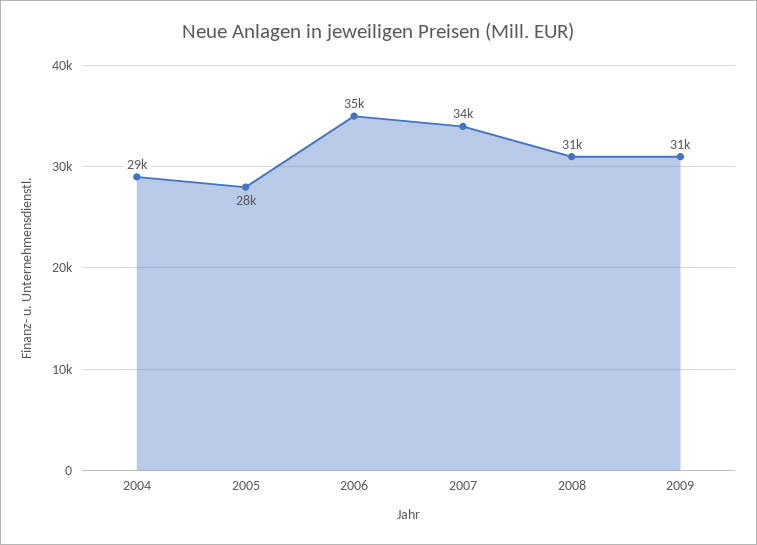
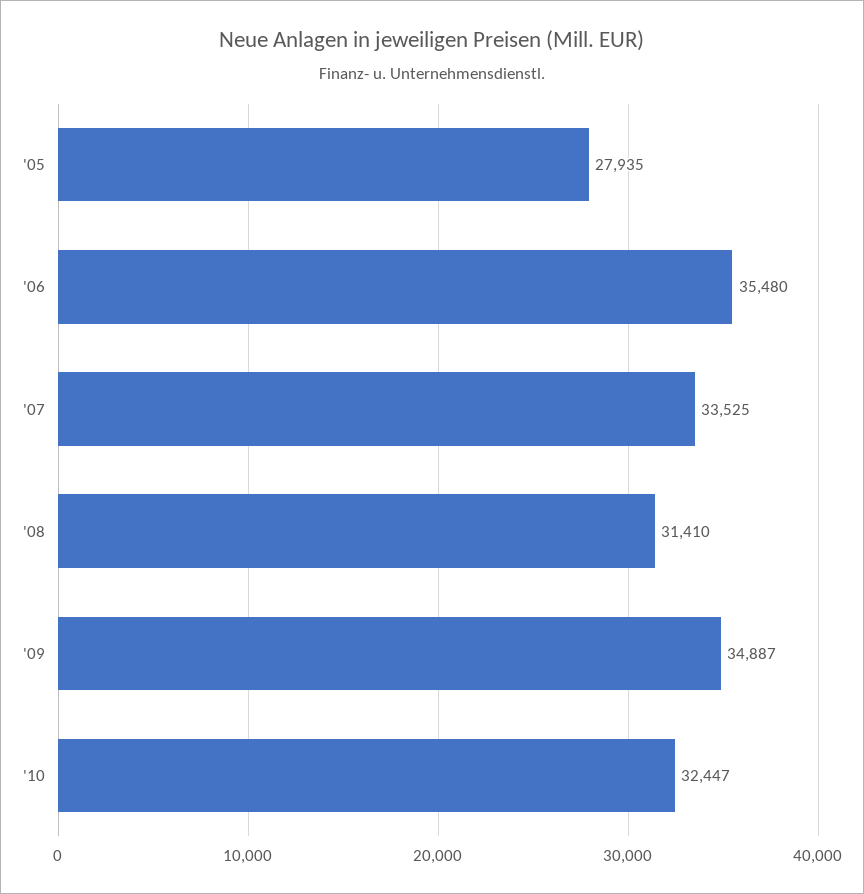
2004: 29000 -> none
2009: 31000 -> 34887
'10: none -> 32447

